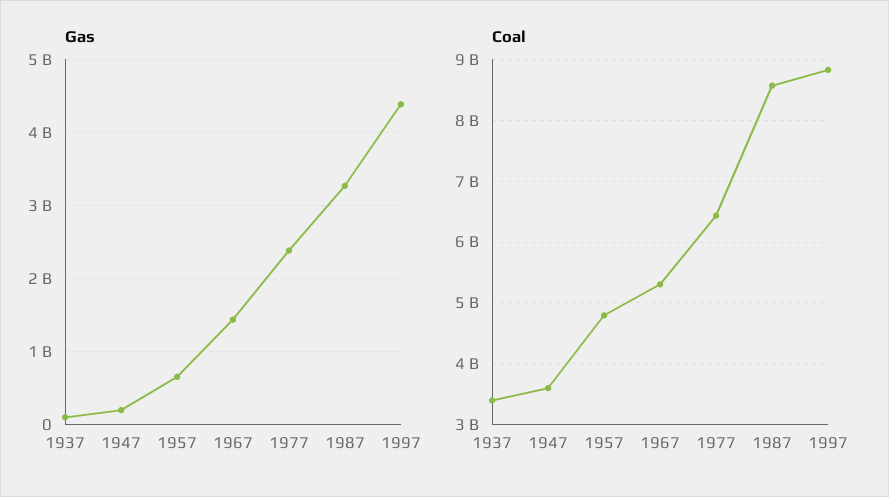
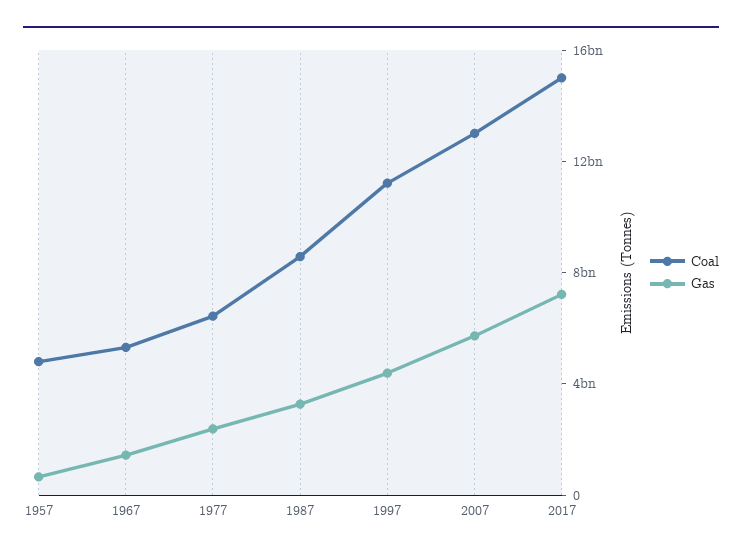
Gas, 1937: 100000000 -> none
Gas, 1947: 200000000 -> none
Coal, 1937: 3400000000 -> none
Coal, 1947: 3600000000 -> none
Coal, 1997: 8800000000 -> 11000000000
Coal, 2007: none -> 13000000000
Gas, 2007: none -> 6000000000
Coal, 2017: none -> 15000000000
Gas, 2017: none -> 7000000000

